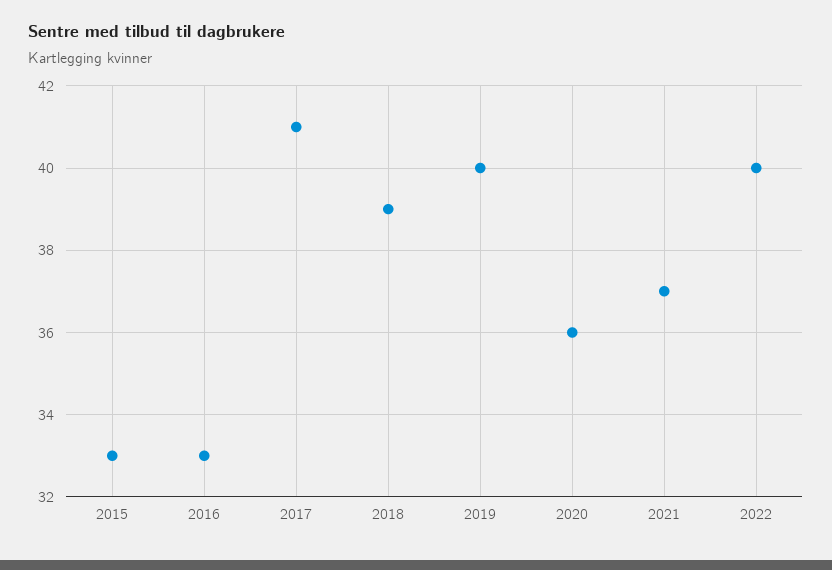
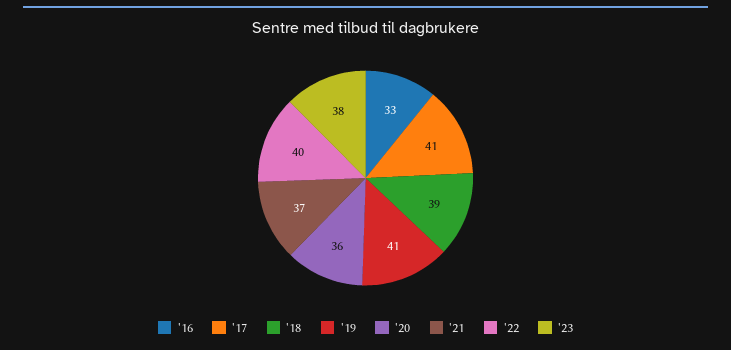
2015: 33 -> none
2019: 40 -> 41
'23: none -> 38

